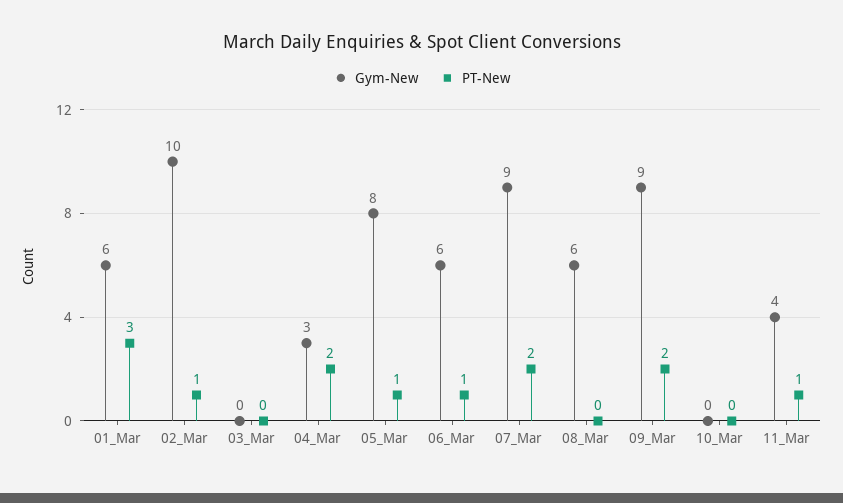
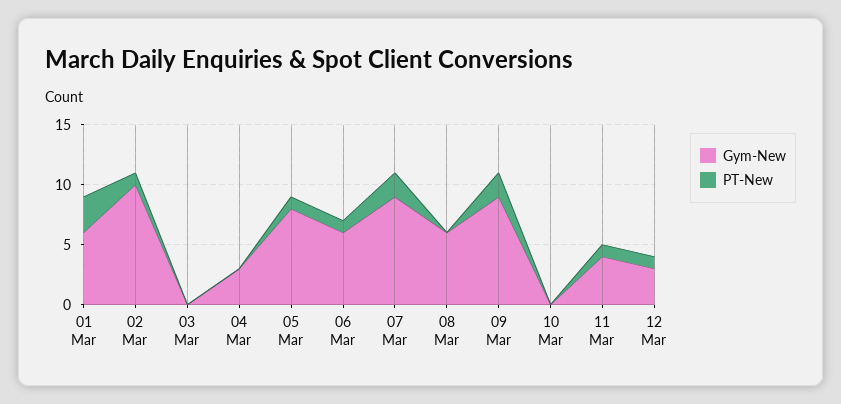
PT-New, 04_Mar: 2 -> 0
Gym-New, 12 Mar: none -> 3
PT-New, 12 Mar: none -> 1

